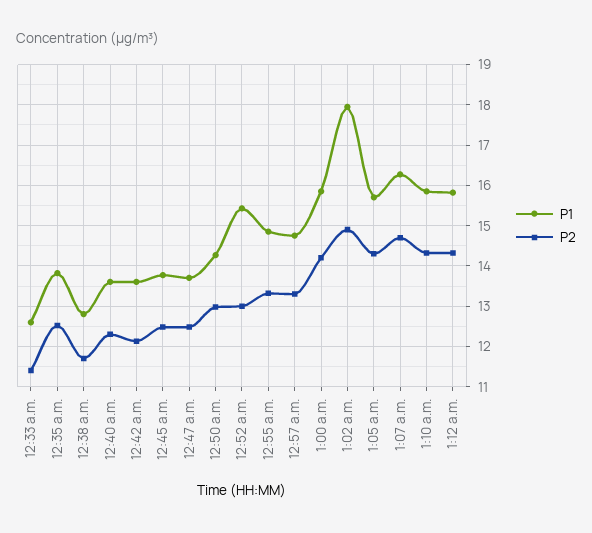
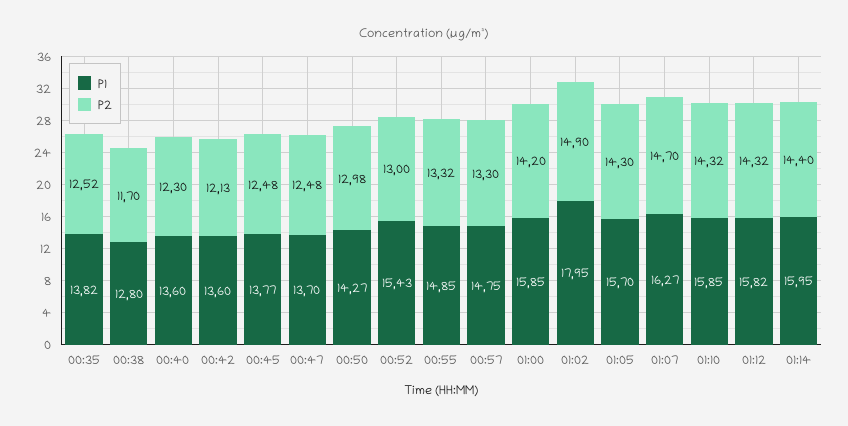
P1, 12:33 a.m.: 12.6 -> none
P2, 12:33 a.m.: 11.4 -> none
P1, 01:14: none -> 15.95
P2, 01:14: none -> 14.4

